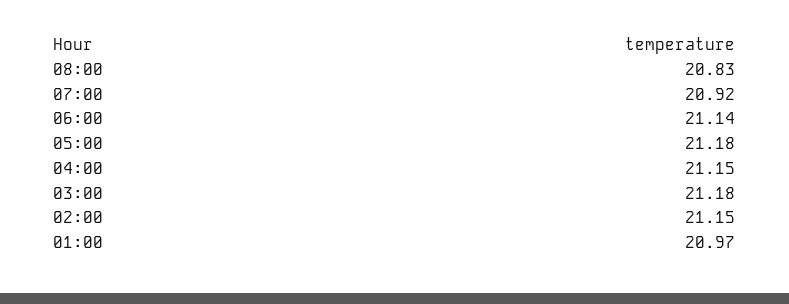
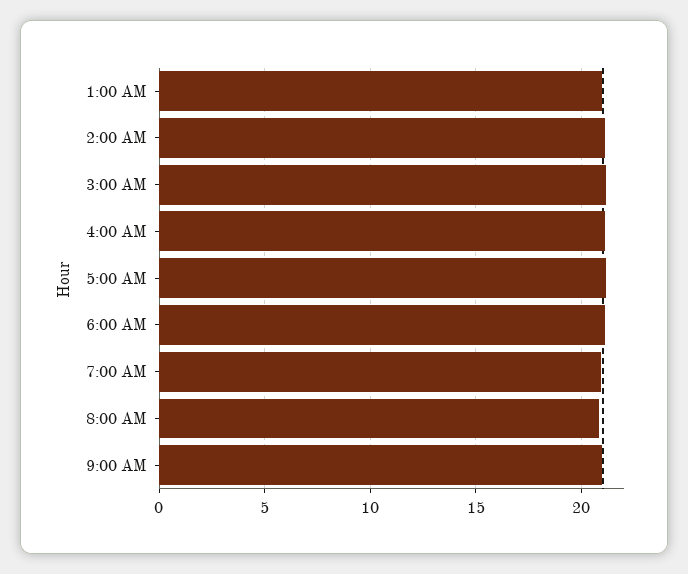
9:00 AM: none -> 21

